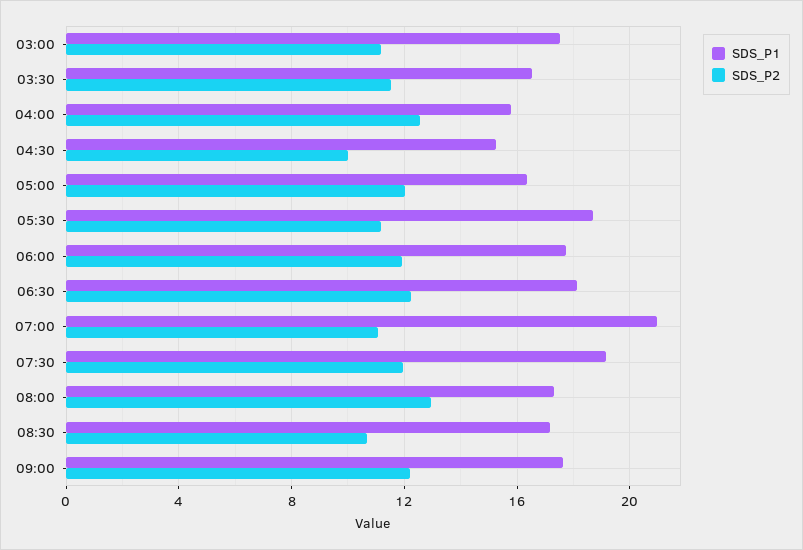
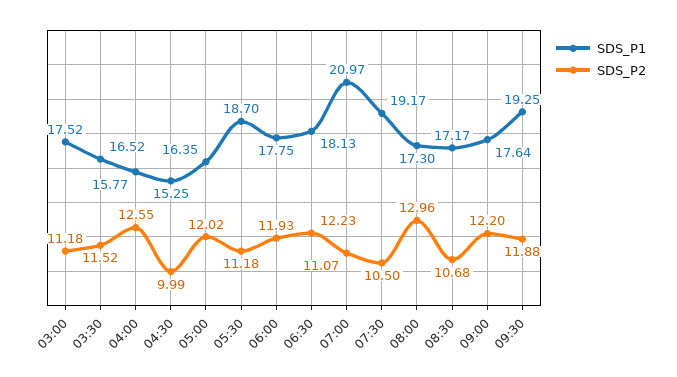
SDS_P2, 07:30: 12 -> 10.5
SDS_P1, 09:30: none -> 19.25
SDS_P2, 09:30: none -> 11.88

